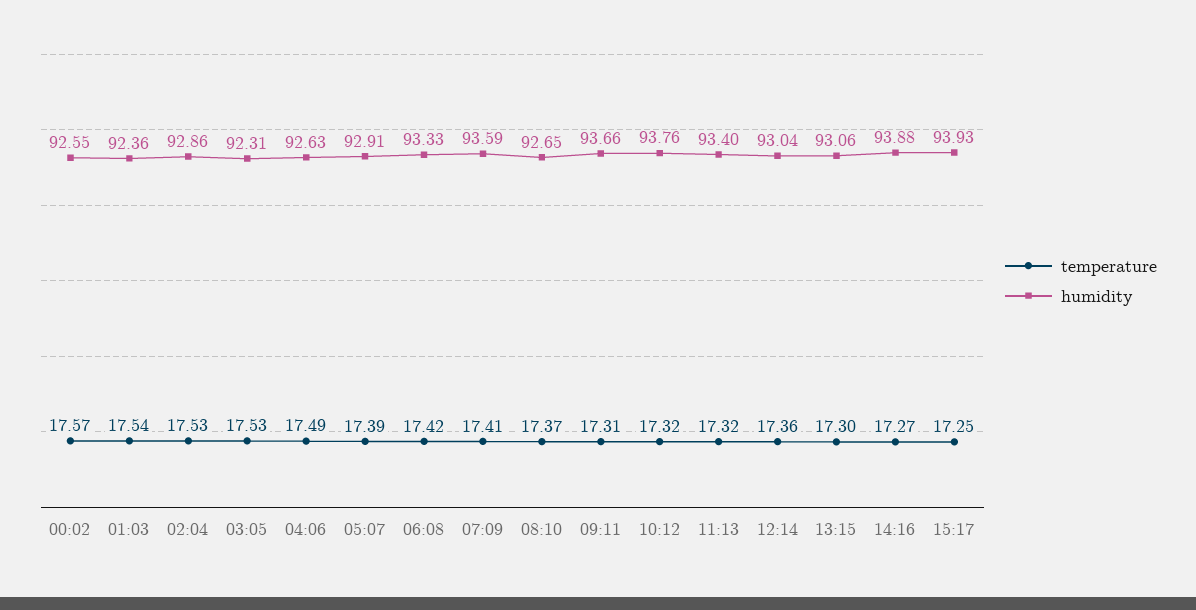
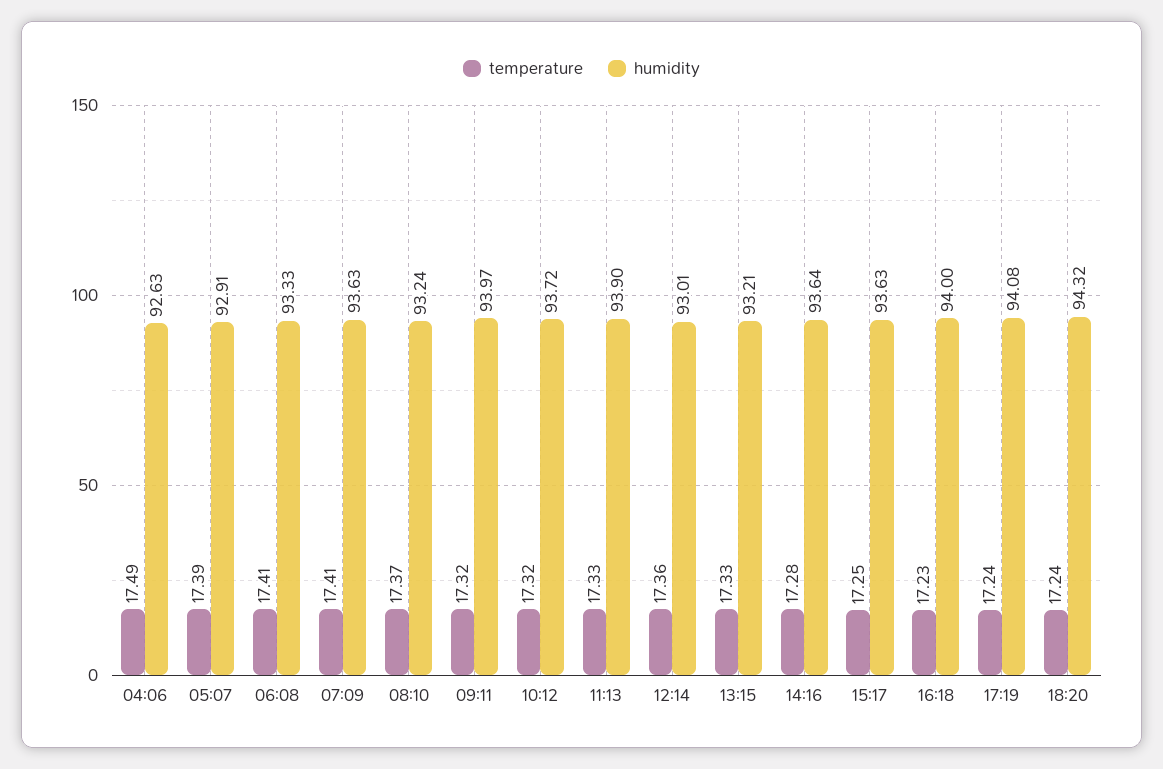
temperature, 00:02: 17.57 -> none
humidity, 00:02: 92.55 -> none
temperature, 01:03: 17.54 -> none
humidity, 01:03: 92.36 -> none
temperature, 02:04: 17.53 -> none
humidity, 02:04: 92.86 -> none
temperature, 03:05: 17.53 -> none
humidity, 03:05: 92.31 -> none
temperature, 06:08: 17.42 -> 17.41
humidity, 07:09: 93.59 -> 93.63
humidity, 08:10: 92.65 -> 93.24
temperature, 09:11: 17.31 -> 17.32
humidity, 09:11: 93.66 -> 93.97
humidity, 10:12: 93.76 -> 93.72
temperature, 11:13: 17.32 -> 17.33
humidity, 11:13: 93.4 -> 93.9
humidity, 12:14: 93.04 -> 93.01
temperature, 13:15: 17.3 -> 17.33
humidity, 13:15: 93.06 -> 93.21
temperature, 14:16: 17.27 -> 17.28
humidity, 14:16: 93.88 -> 93.64
humidity, 15:17: 93.93 -> 93.63
temperature, 16:18: none -> 17.23
humidity, 16:18: none -> 94
temperature, 17:19: none -> 17.24
humidity, 17:19: none -> 94.08
temperature, 18:20: none -> 17.24
humidity, 18:20: none -> 94.32

